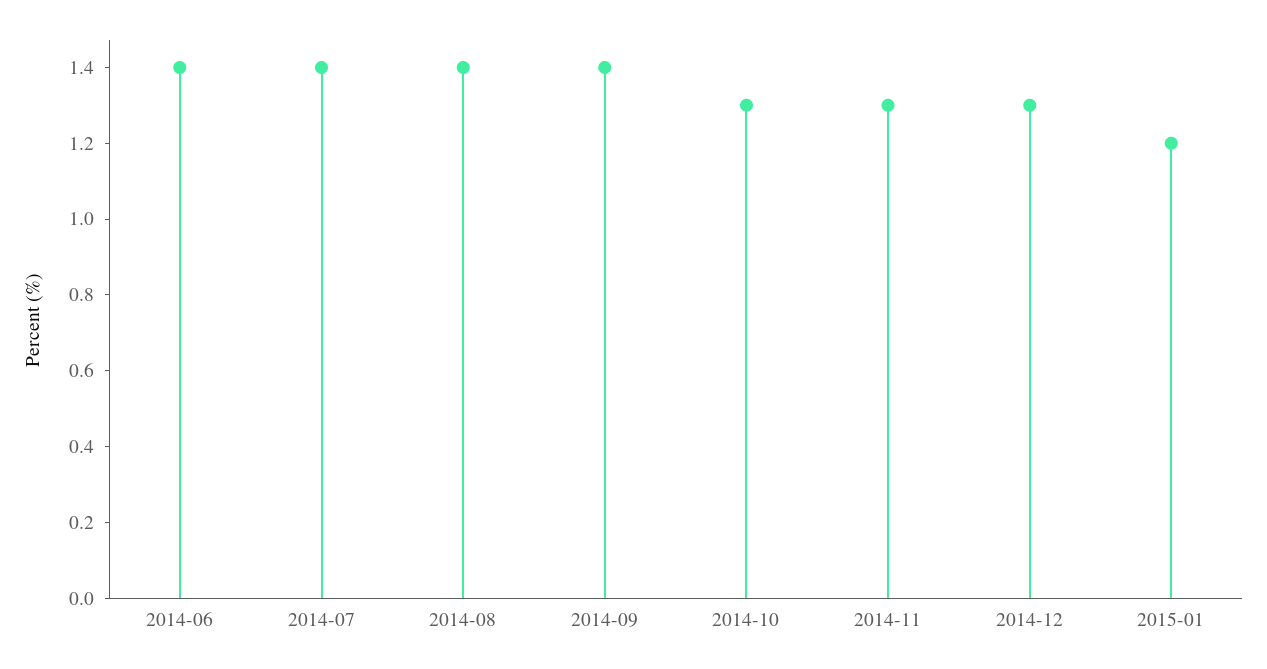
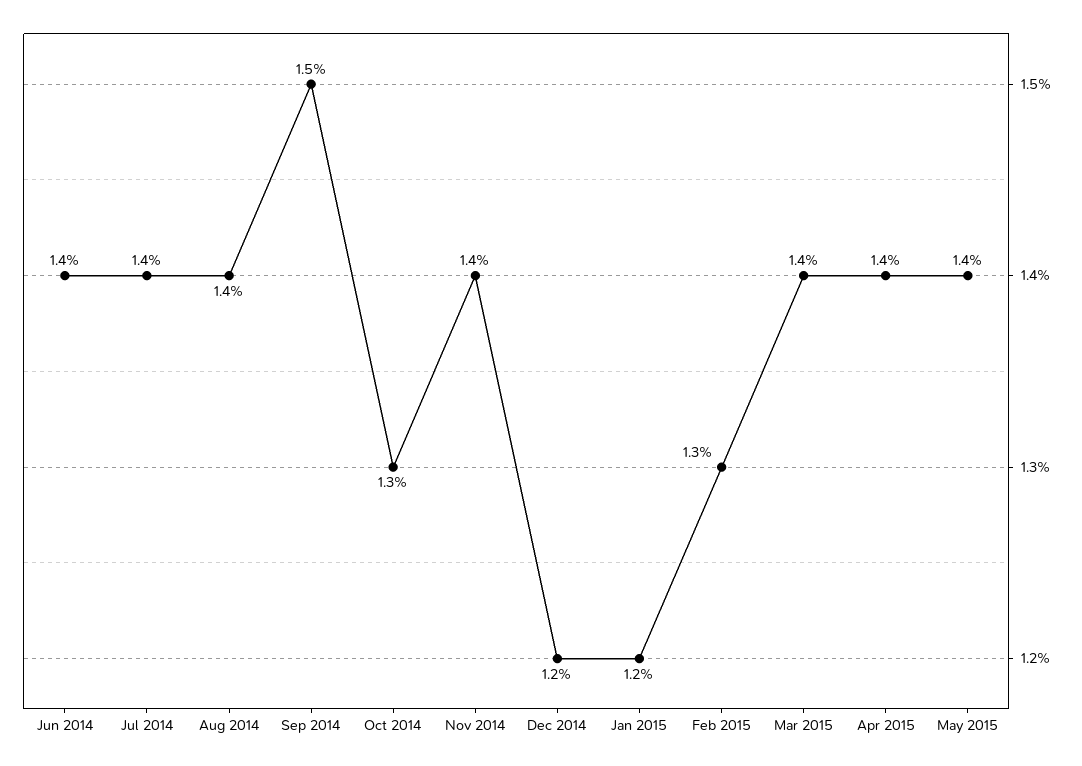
2014-09: 1.4 -> 1.5
2014-11: 1.3 -> 1.4
2014-12: 1.3 -> 1.2
Feb 2015: none -> 1.3
Mar 2015: none -> 1.4
Apr 2015: none -> 1.4
May 2015: none -> 1.4

